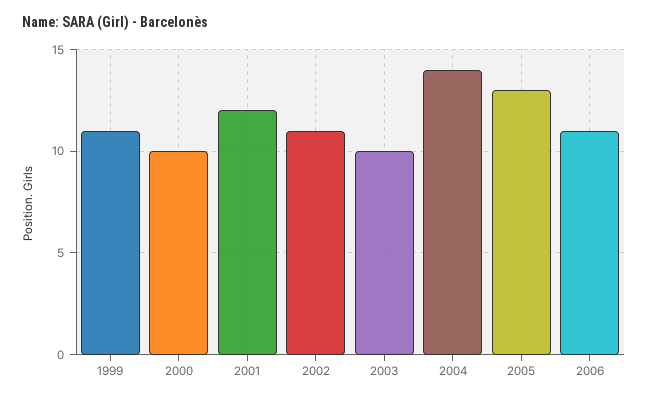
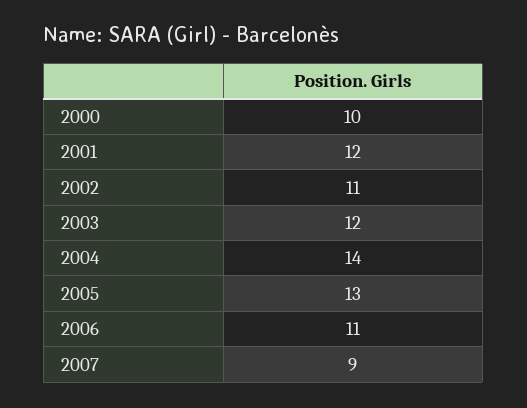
1999: 11 -> none
2003: 10 -> 12
2007: none -> 9

